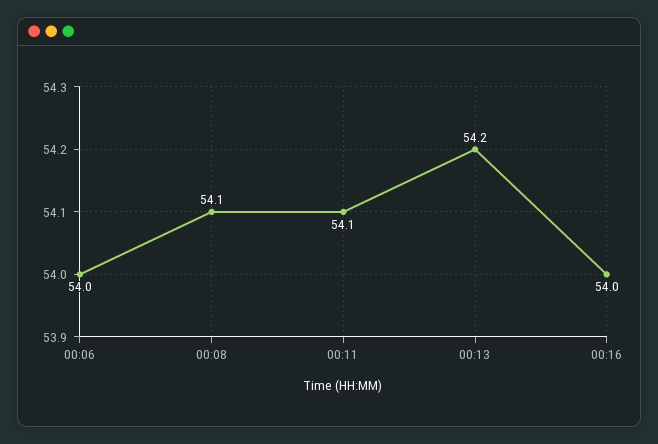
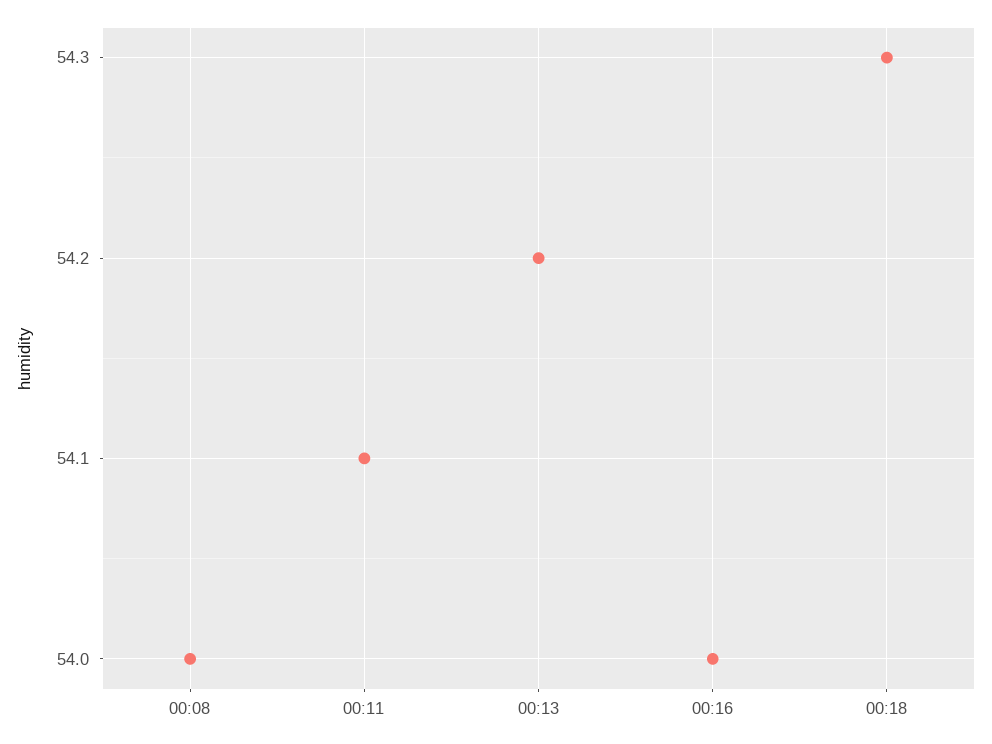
00:06: 54 -> none
00:08: 54.1 -> 54
00:18: none -> 54.3

